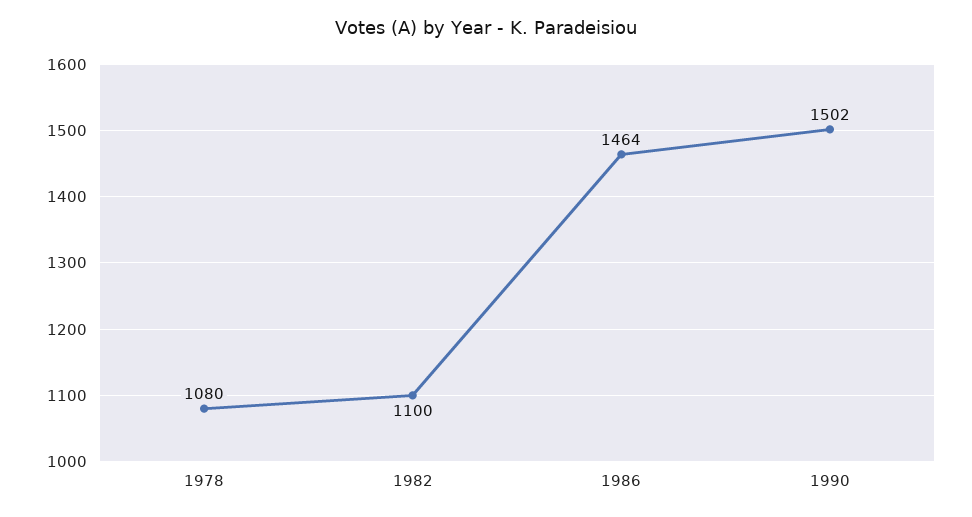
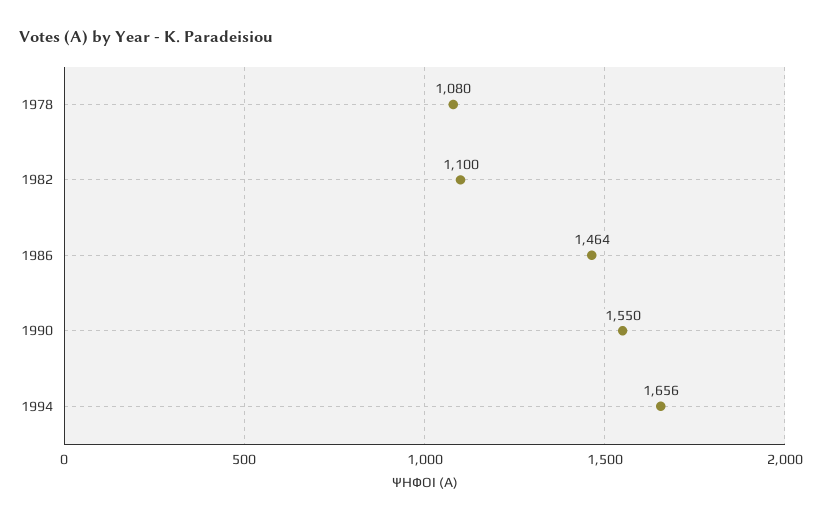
1990: 1502 -> 1550
1994: none -> 1656

